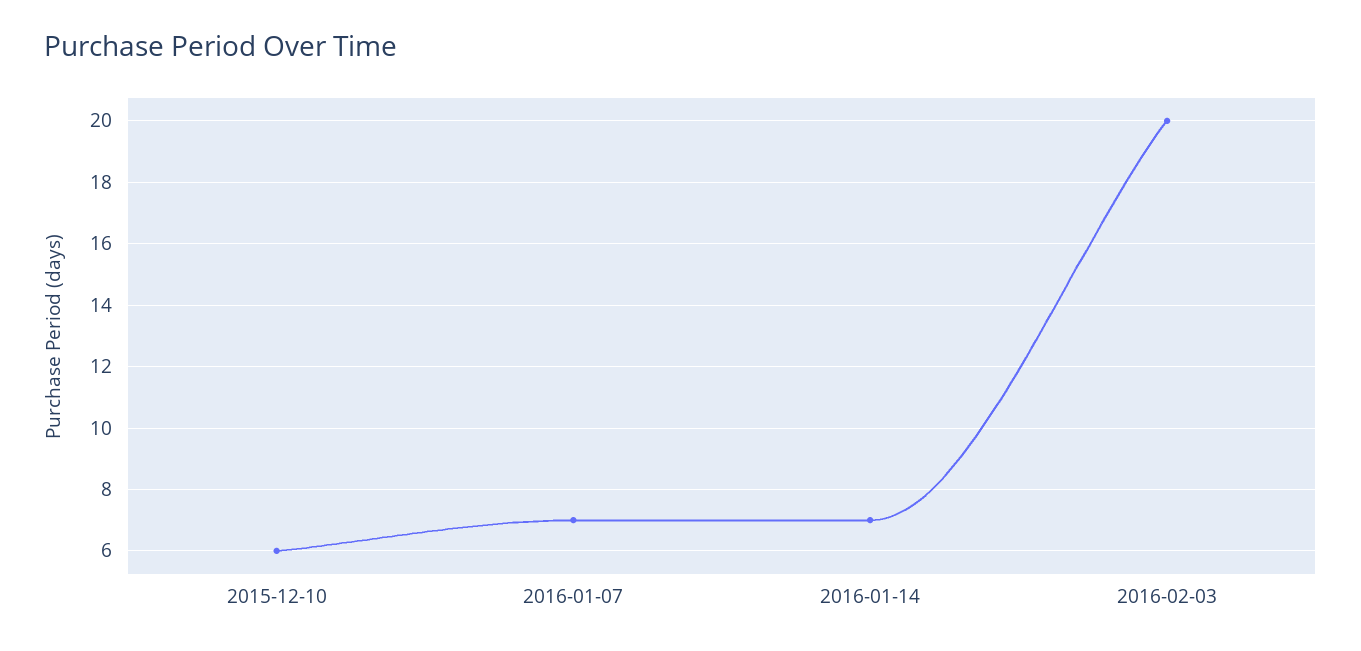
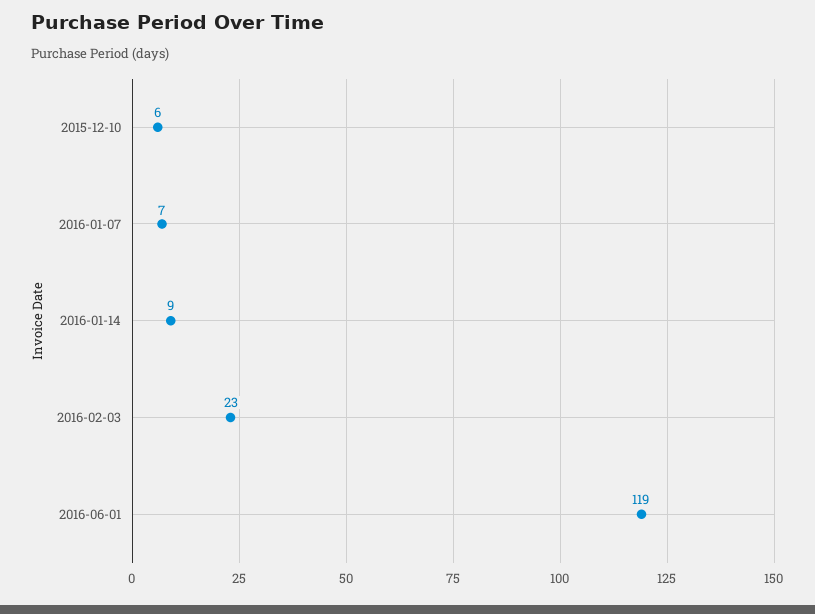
2016-01-14: 7 -> 9
2016-02-03: 20 -> 23
2016-06-01: none -> 119

